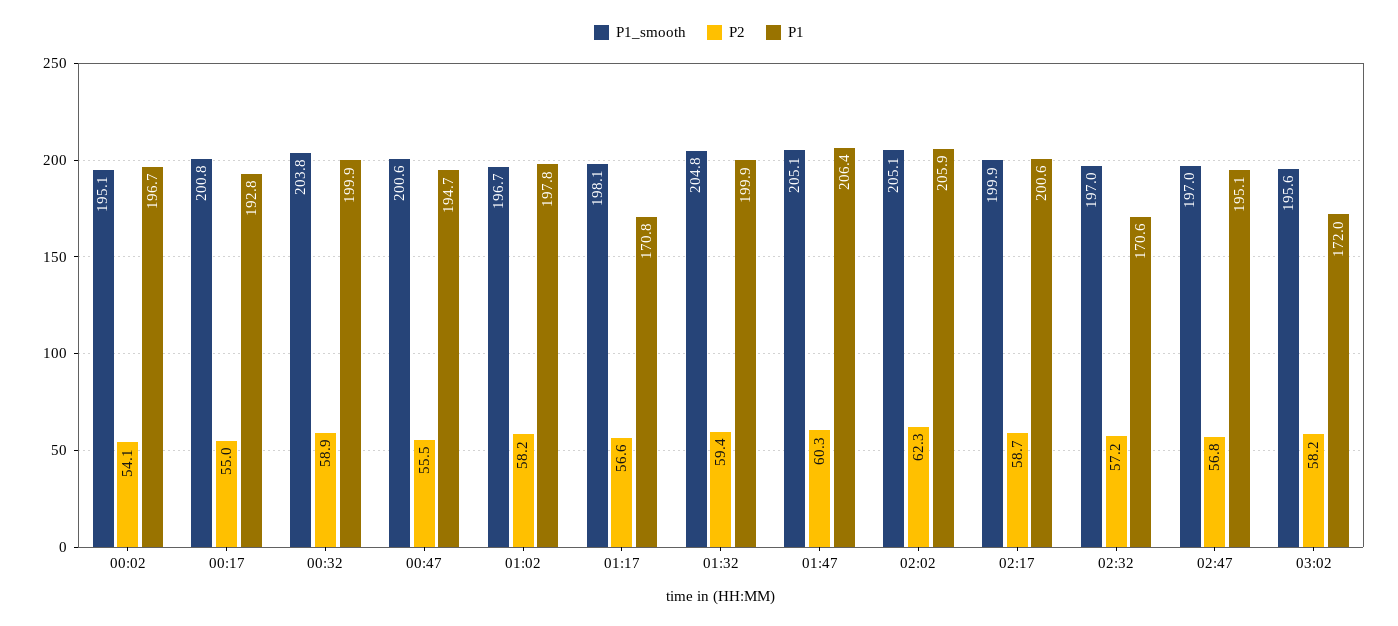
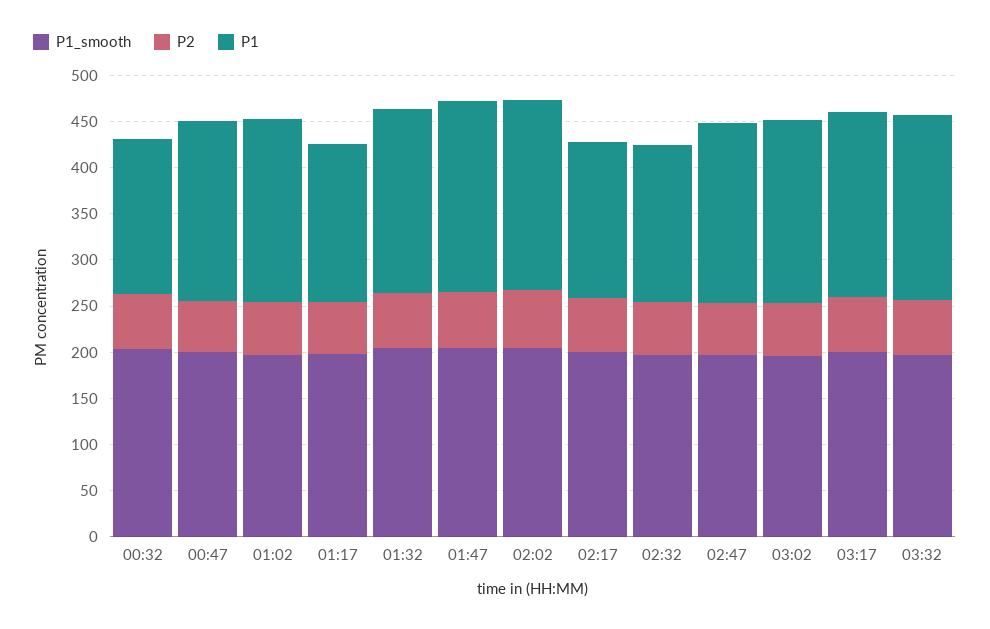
P1_smooth, 00:02: 195.1 -> none
P2, 00:02: 54.1 -> none
P1, 00:02: 196.7 -> none
P1_smooth, 00:17: 200.8 -> none
P2, 00:17: 55 -> none
P1, 00:17: 192.8 -> none
P1, 00:32: 199.9 -> 170
P1, 02:17: 200.6 -> 170
P1, 03:02: 172 -> 200
P1_smooth, 03:17: none -> 200
P2, 03:17: none -> 60
P1, 03:17: none -> 200
P1_smooth, 03:32: none -> 200
P2, 03:32: none -> 60
P1, 03:32: none -> 200

